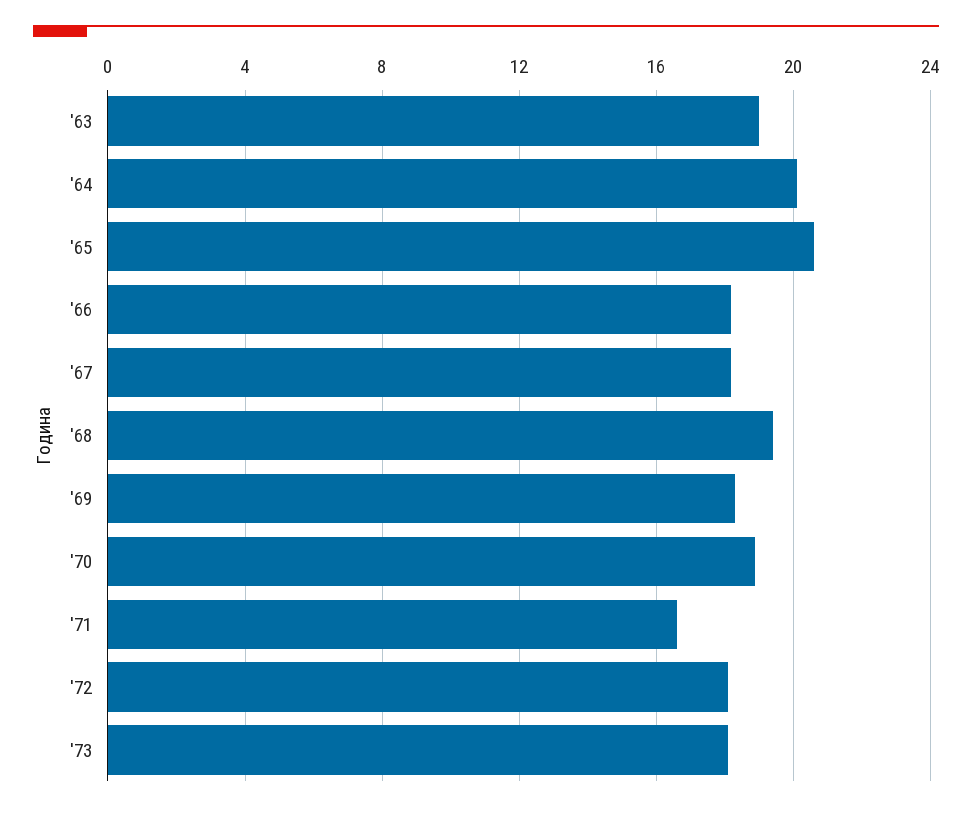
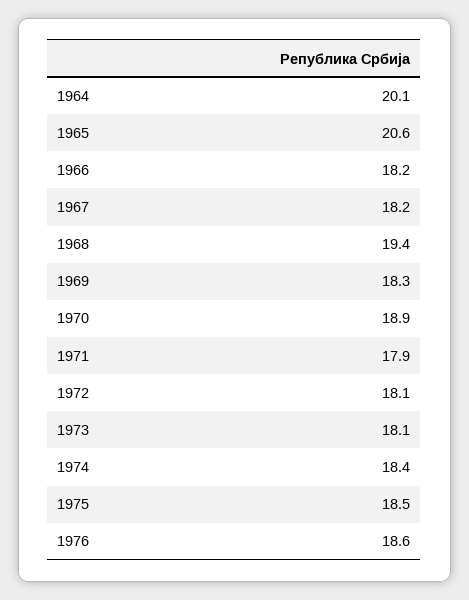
'63: 19 -> none
'71: 16.5 -> 17.9
1974: none -> 18.4
1975: none -> 18.5
1976: none -> 18.6

